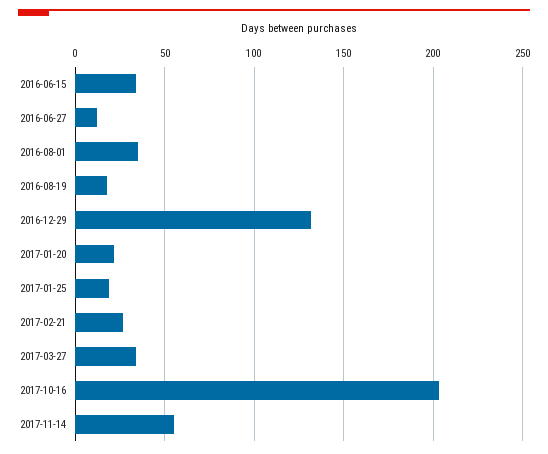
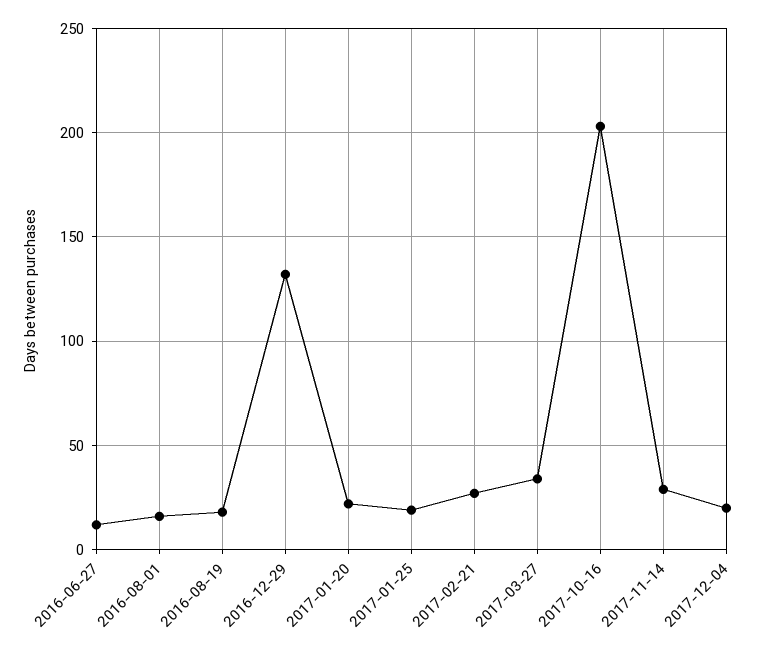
2016-06-15: 35 -> none
2016-08-01: 35 -> 15
2017-11-14: 55 -> 30
2017-12-04: none -> 20

